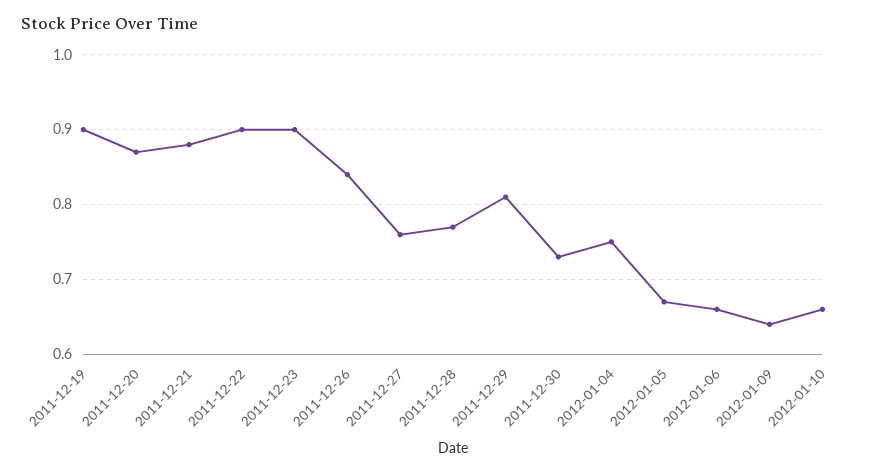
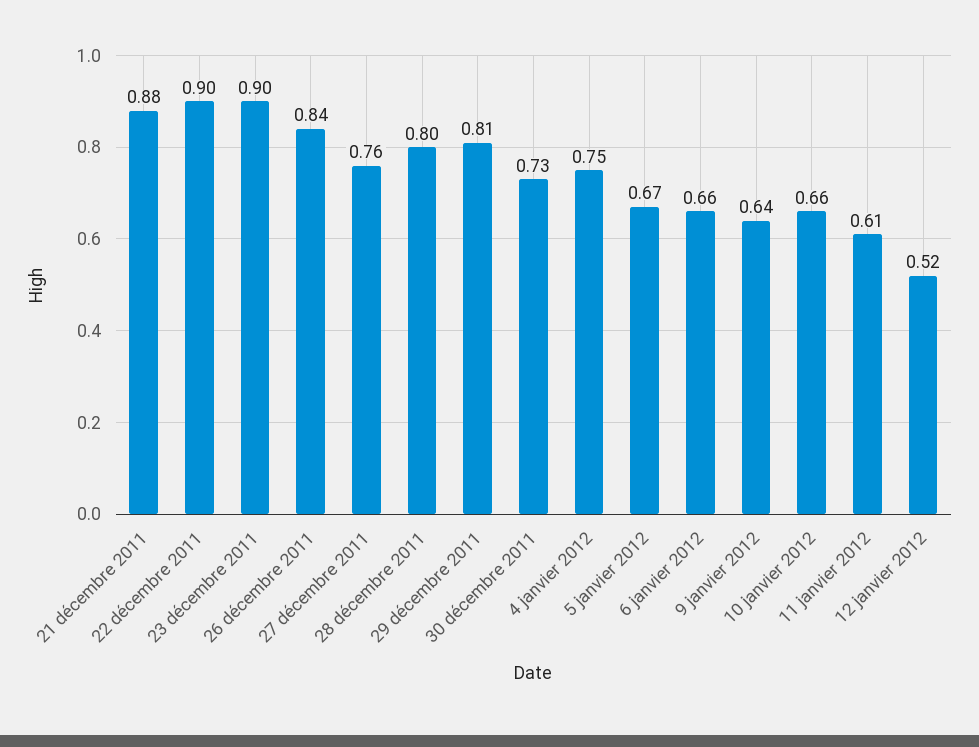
2011-12-19: 0.9 -> none
2011-12-20: 0.87 -> none
2011-12-28: 0.77 -> 0.8
11 janvier 2012: none -> 0.61
12 janvier 2012: none -> 0.52

